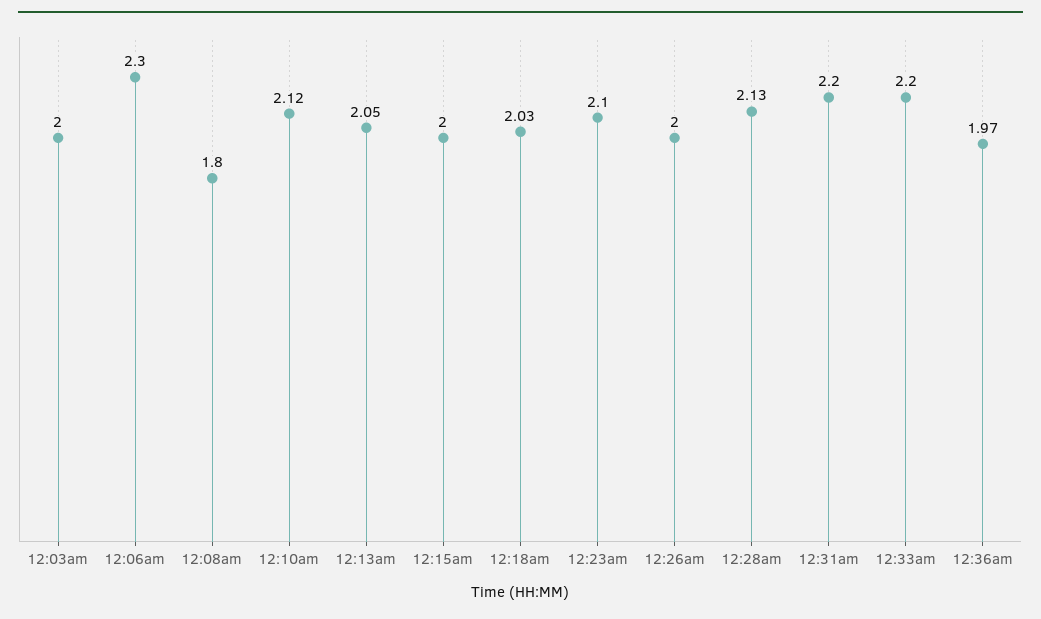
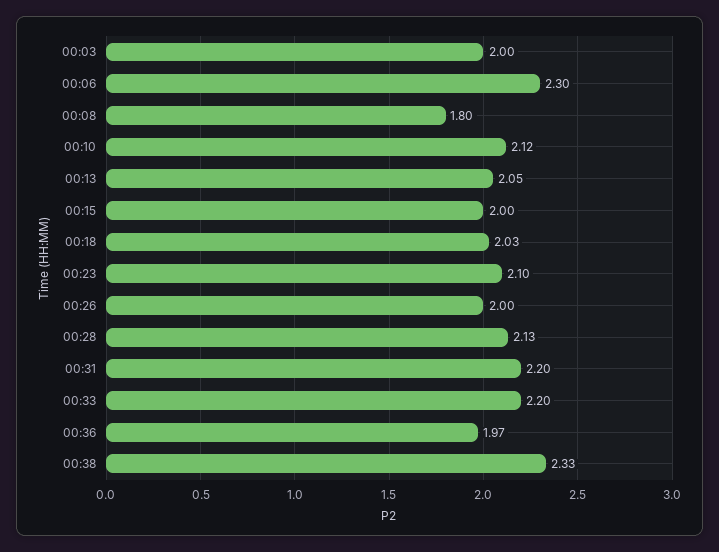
00:38: none -> 2.33

